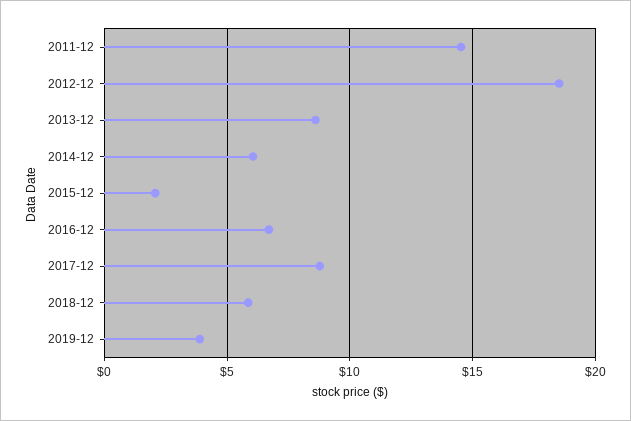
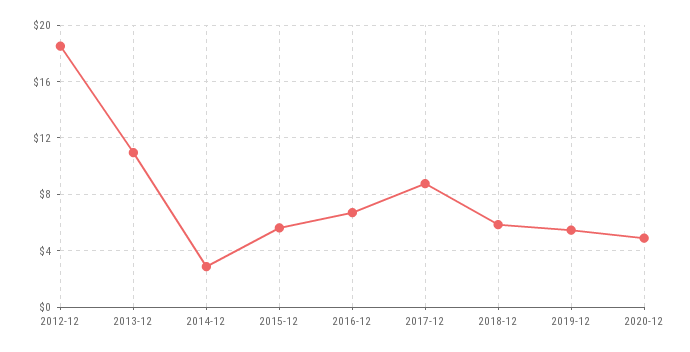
2011-12: 14.5 -> none
2013-12: 8.5 -> 11
2014-12: 6 -> 3
2015-12: 2 -> 5.5
2019-12: 4 -> 5.5
2020-12: none -> 5

